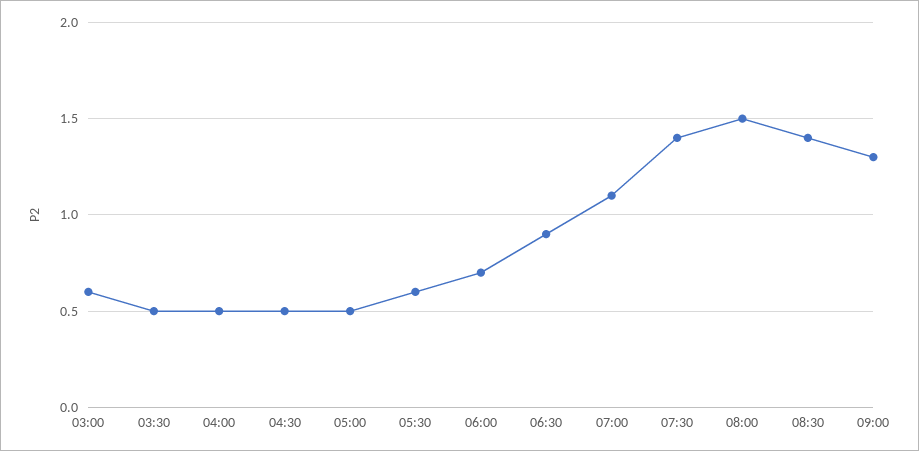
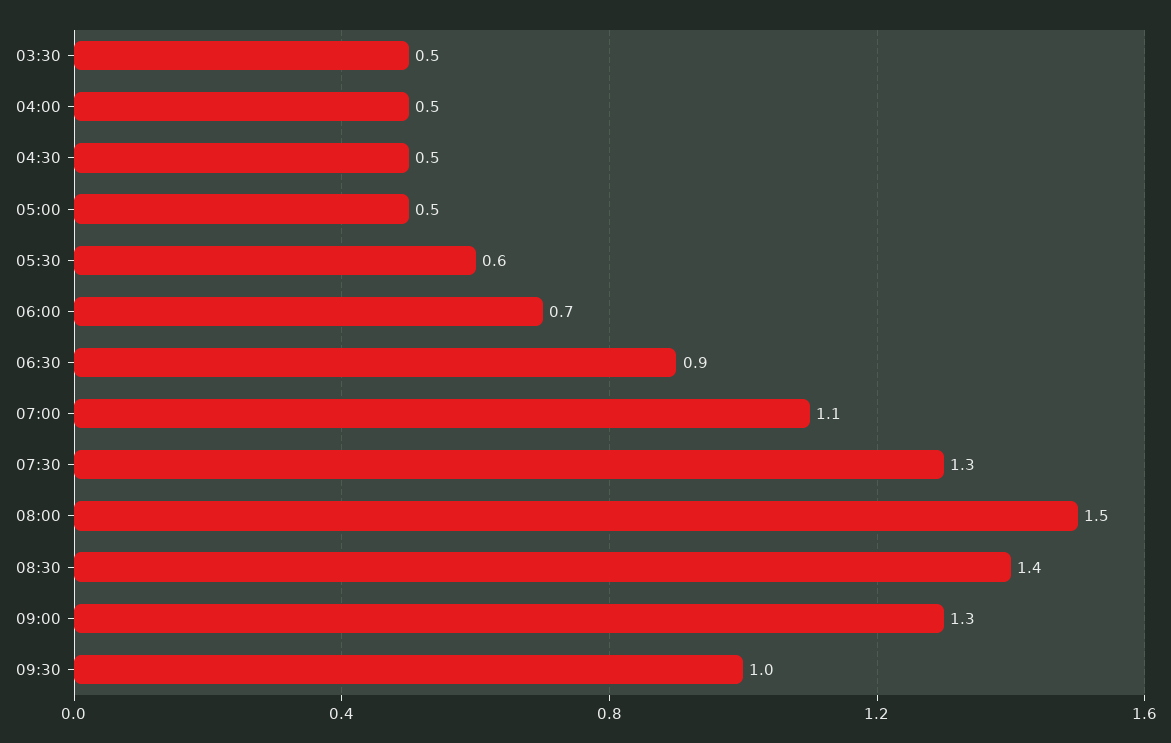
03:00: 0.6 -> none
07:30: 1.4 -> 1.3
09:30: none -> 1

